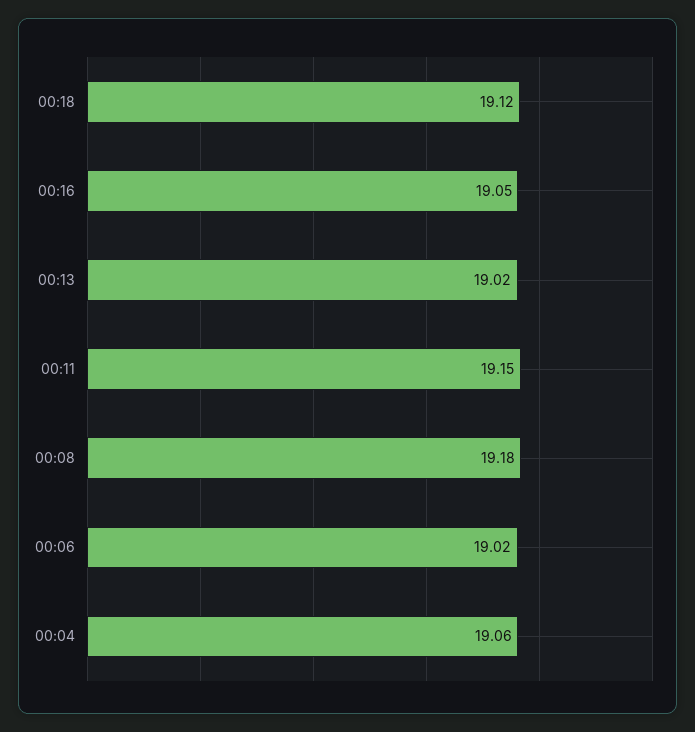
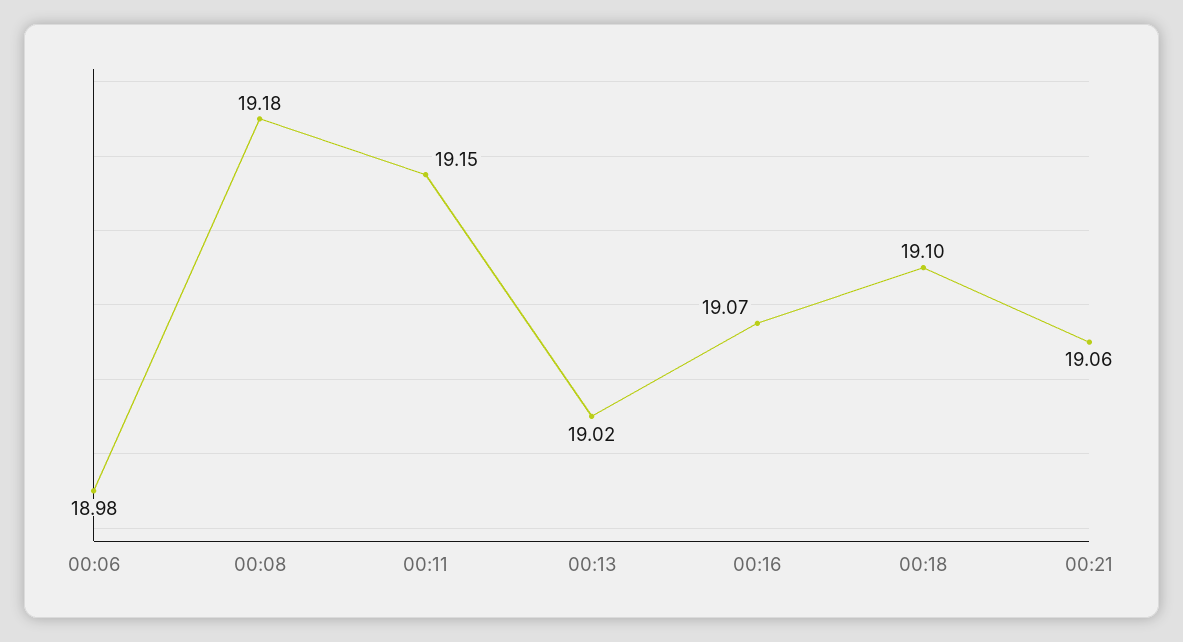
00:18: 19.12 -> 19.1
00:16: 19.05 -> 19.07
00:06: 19.02 -> 18.98
00:04: 19.06 -> none
00:21: none -> 19.06

